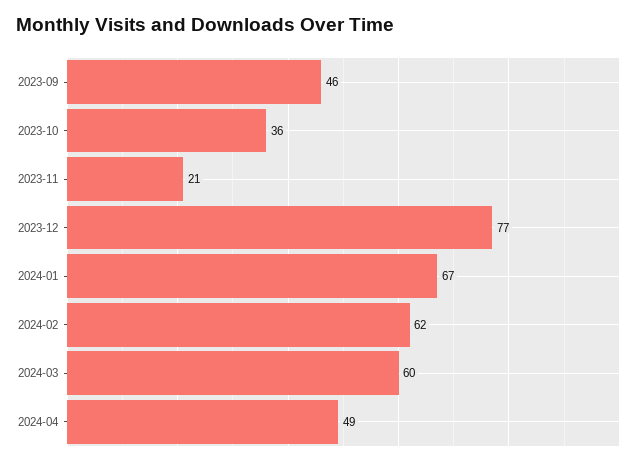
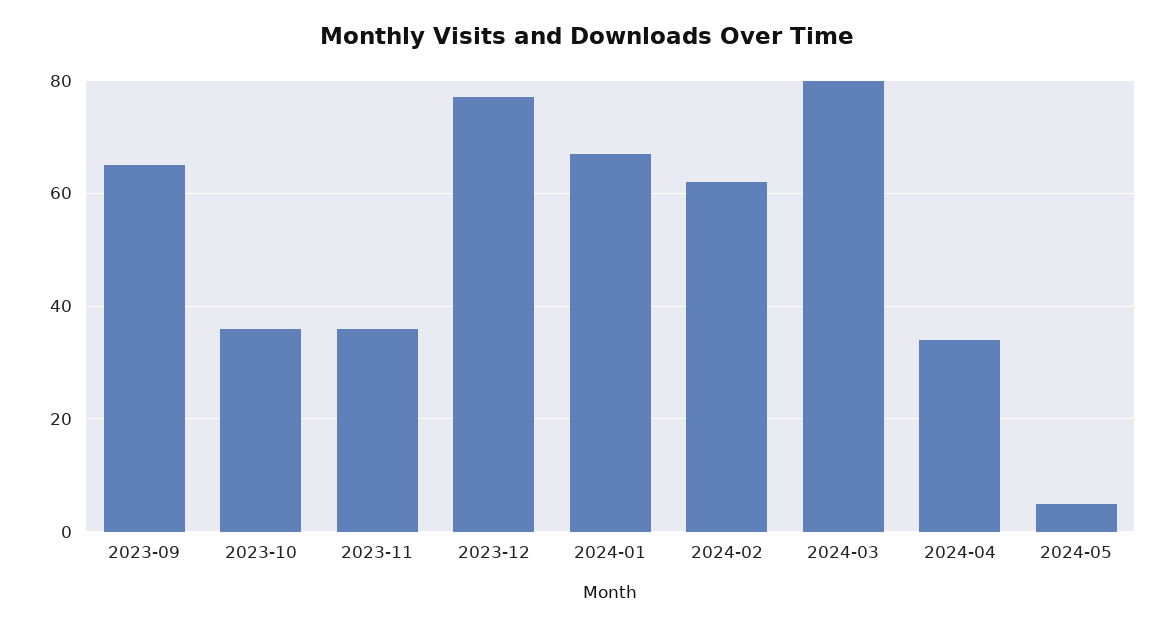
2023-09: 46 -> 65
2023-11: 21 -> 35
2024-03: 60 -> 80
2024-04: 49 -> 35
2024-05: none -> 5

